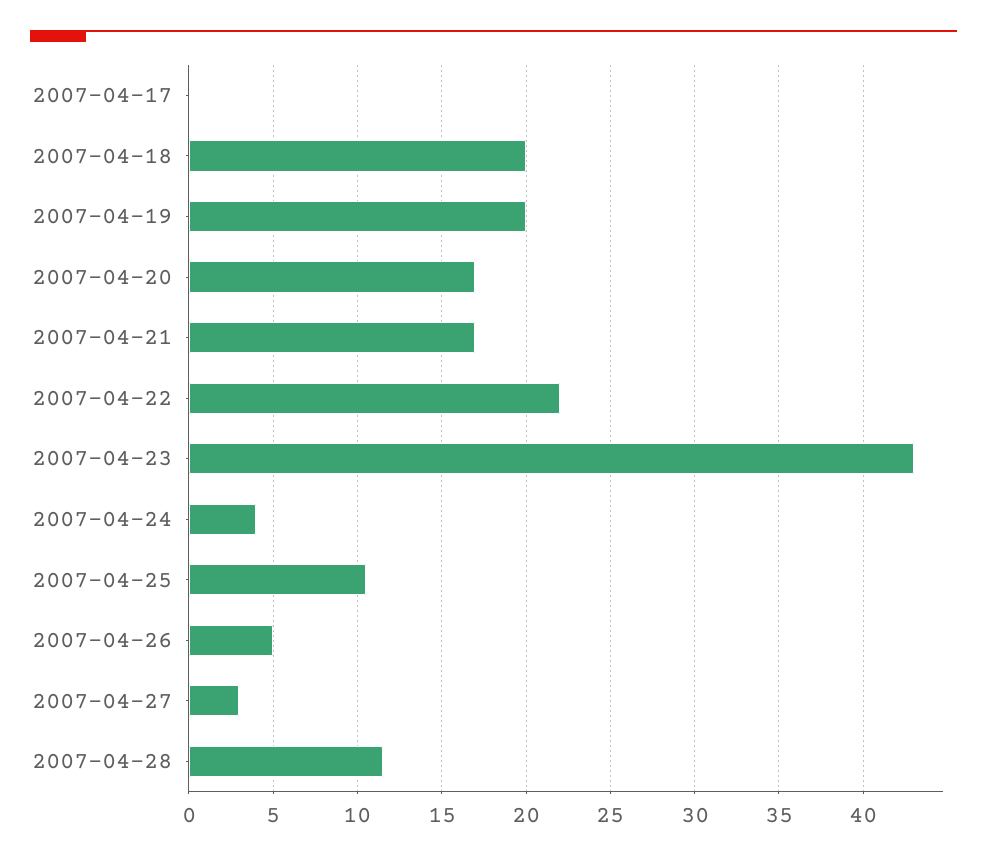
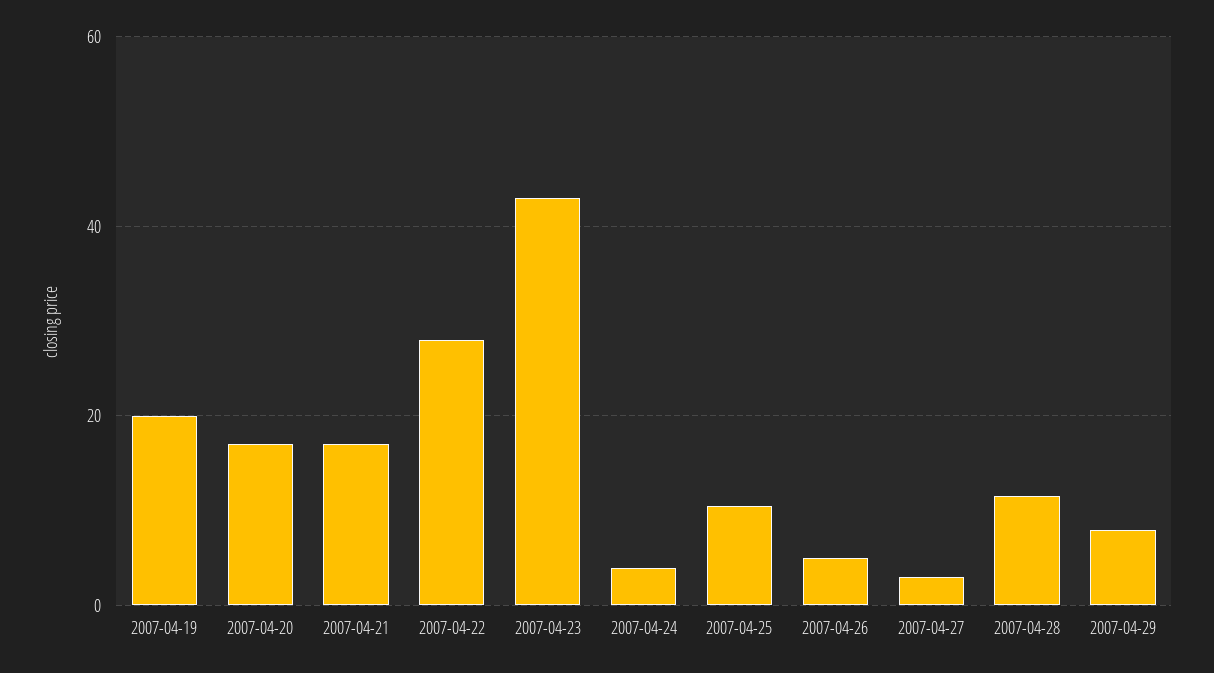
2007-04-17: 0 -> none
2007-04-18: 20 -> none
2007-04-22: 22 -> 28
2007-04-29: none -> 8

